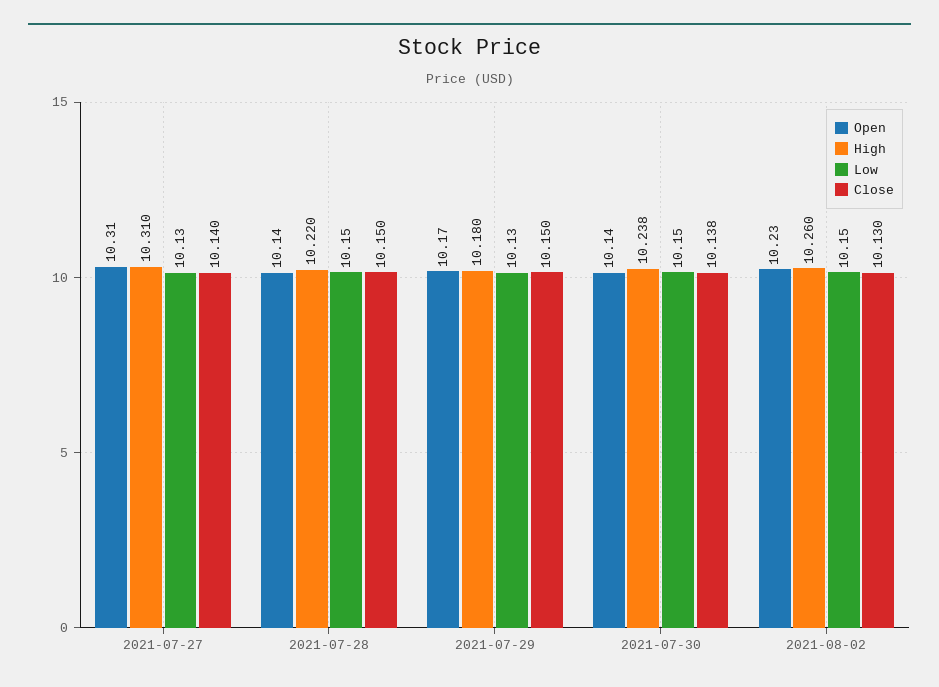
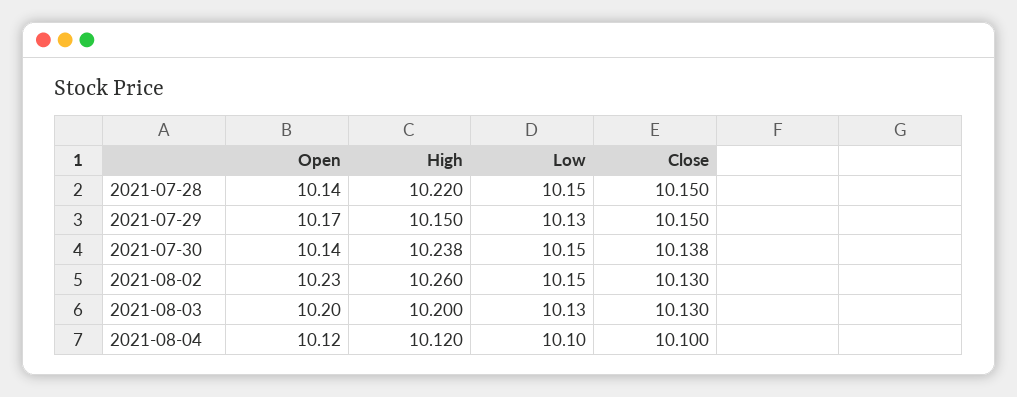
Open, 2021-07-27: 10.31 -> none
High, 2021-07-27: 10.31 -> none
Low, 2021-07-27: 10.13 -> none
Close, 2021-07-27: 10.14 -> none
High, 2021-07-29: 10.18 -> 10.15
Open, 2021-08-03: none -> 10.2
High, 2021-08-03: none -> 10.2
Low, 2021-08-03: none -> 10.13
Close, 2021-08-03: none -> 10.13
Open, 2021-08-04: none -> 10.12
High, 2021-08-04: none -> 10.12
Low, 2021-08-04: none -> 10.1
Close, 2021-08-04: none -> 10.1

